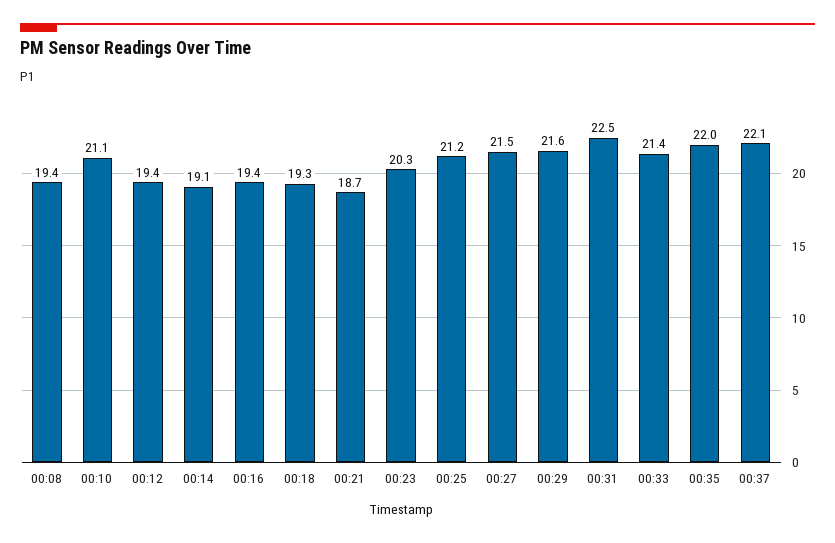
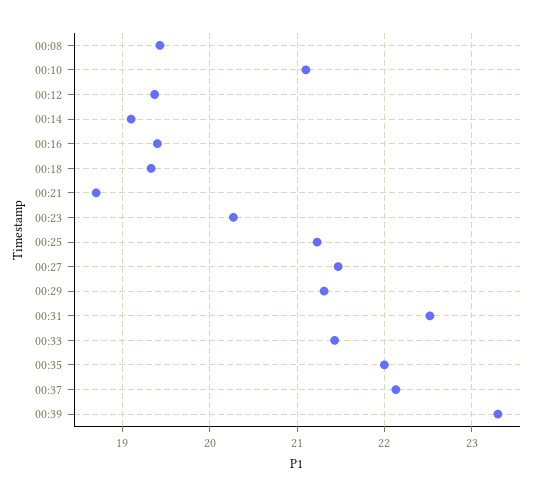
00:29: 21.6 -> 21.3
00:39: none -> 23.3

